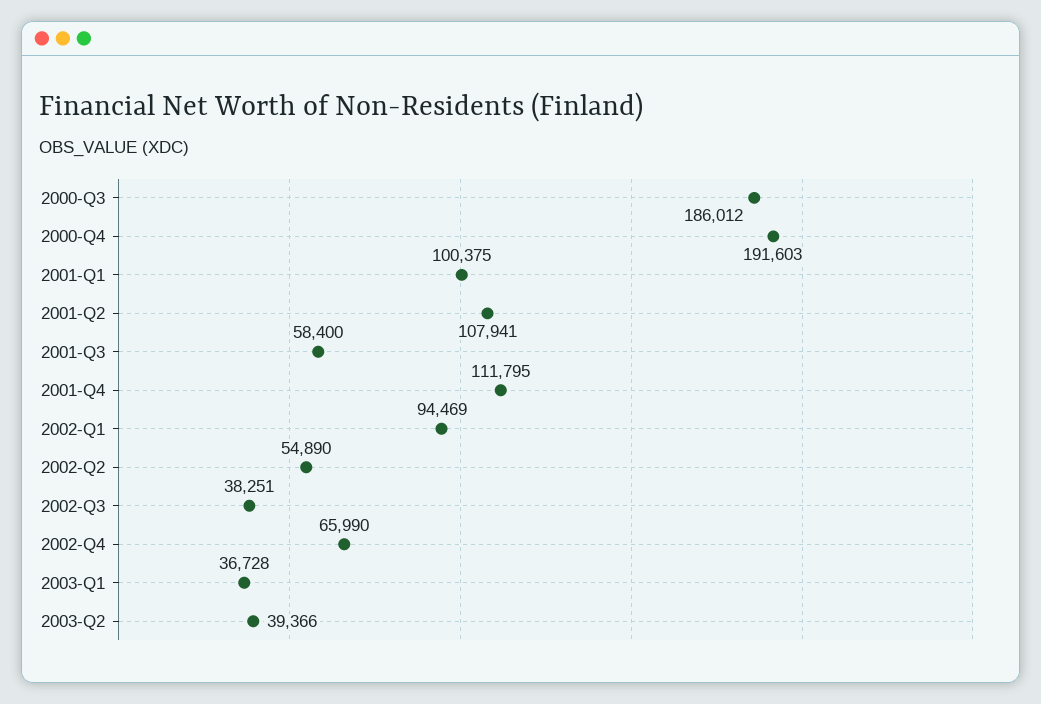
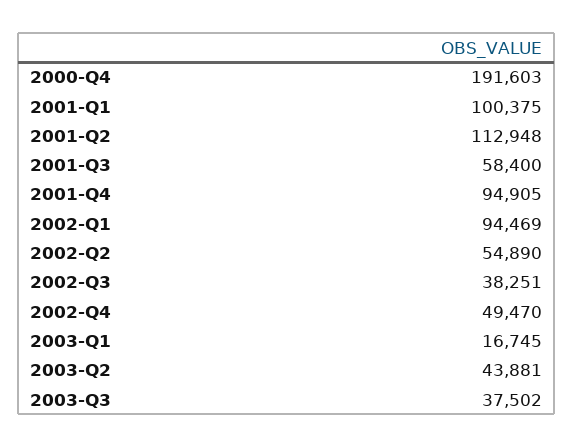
2000-Q3: 186012 -> none
2001-Q2: 107941 -> 112948
2001-Q4: 111795 -> 94905
2002-Q4: 65990 -> 49470
2003-Q1: 36728 -> 16745
2003-Q2: 39366 -> 43881
2003-Q3: none -> 37502

